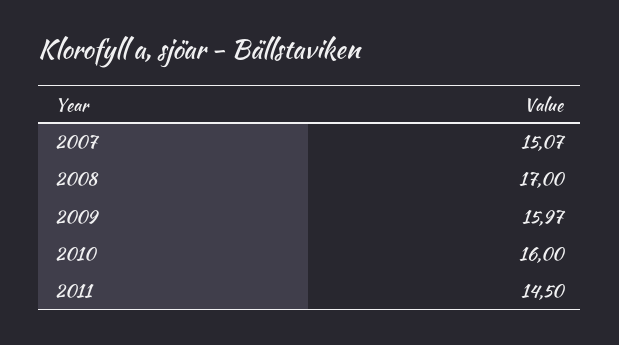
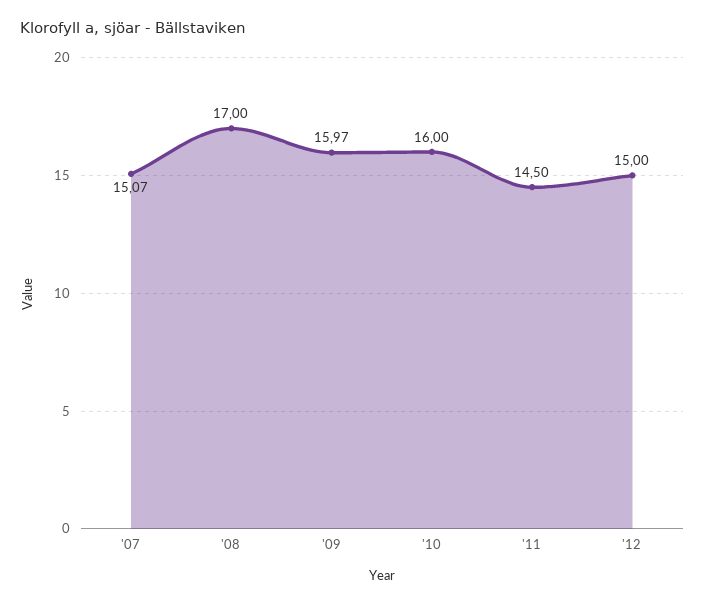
'12: none -> 15

